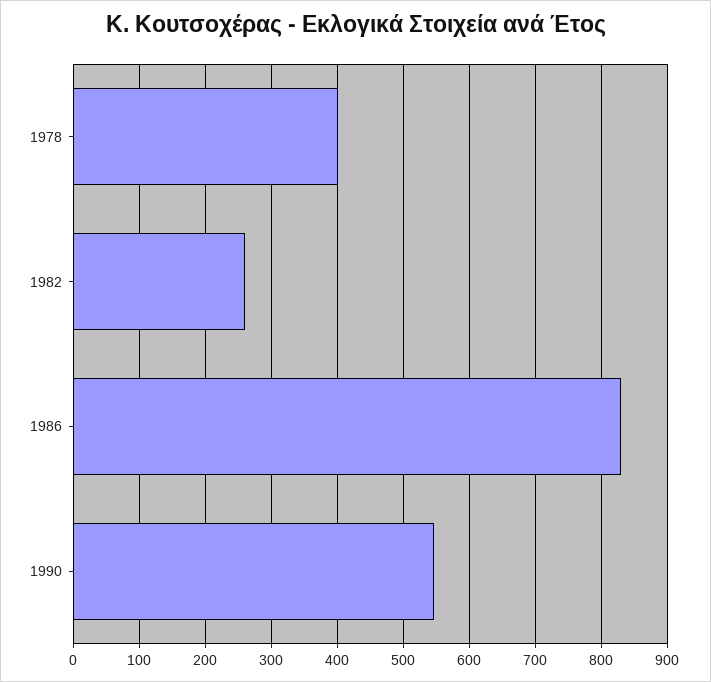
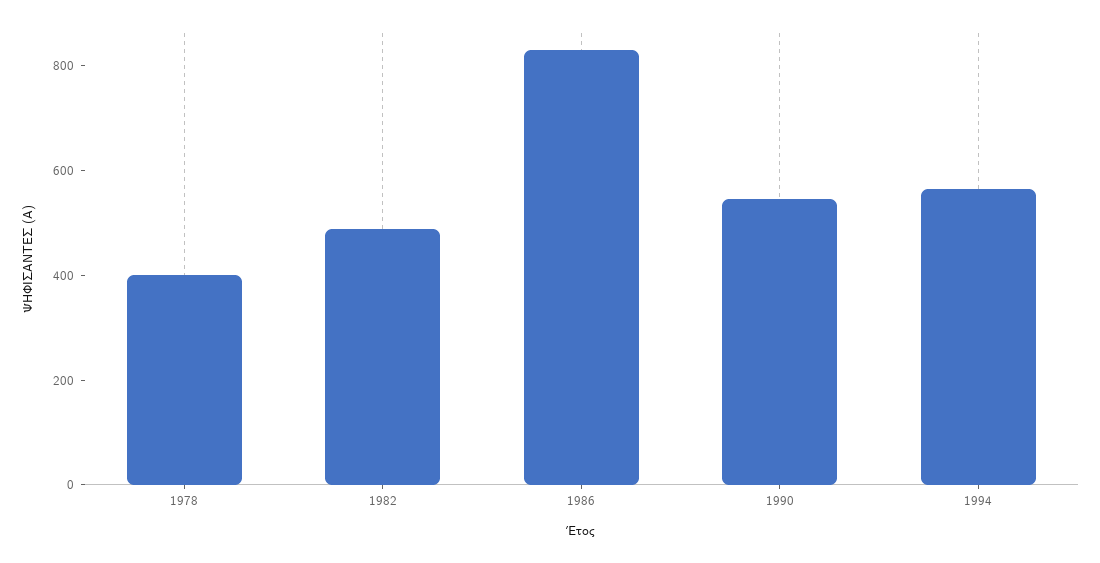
1982: 260 -> 500
1994: none -> 550

